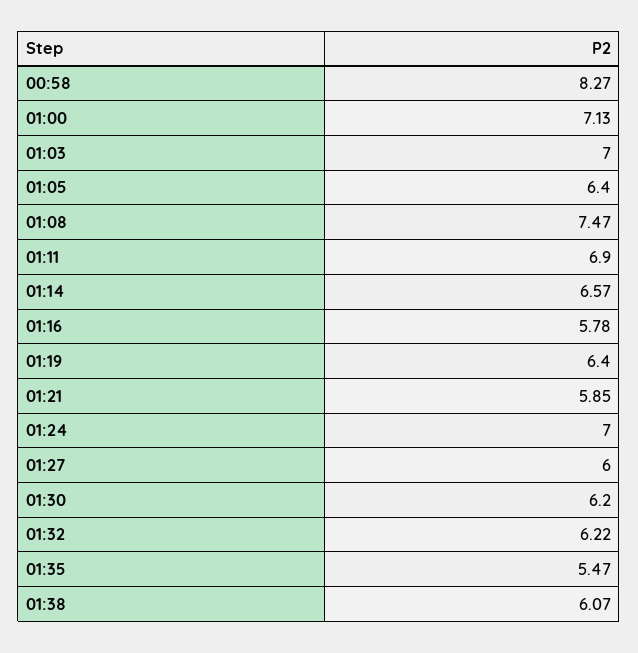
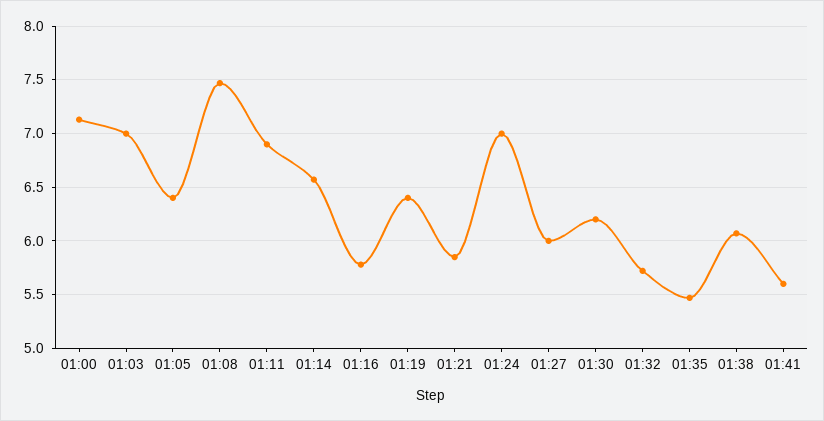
00:58: 8.27 -> none
01:32: 6.22 -> 5.7
01:41: none -> 5.6

